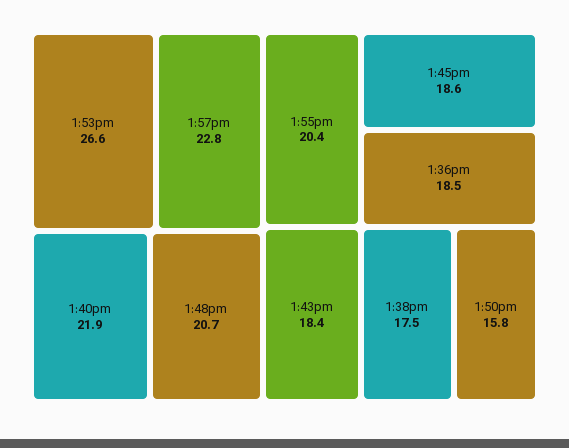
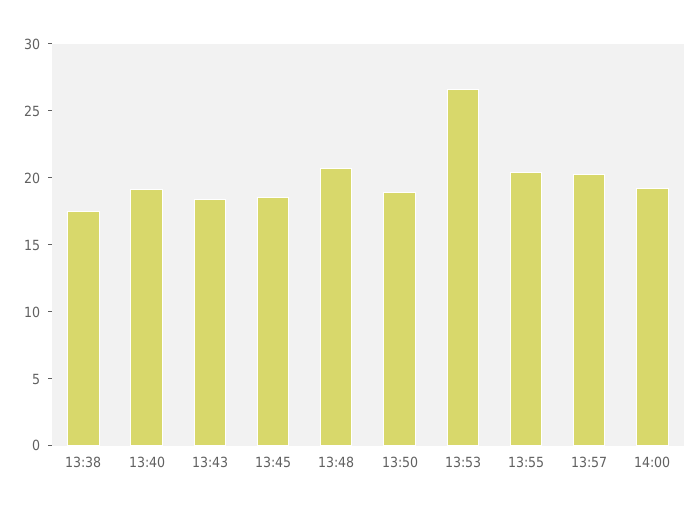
1:57pm: 22.8 -> 20
1:40pm: 21.9 -> 19
1:36pm: 18.5 -> none
1:50pm: 15.8 -> 19
14:00: none -> 19

